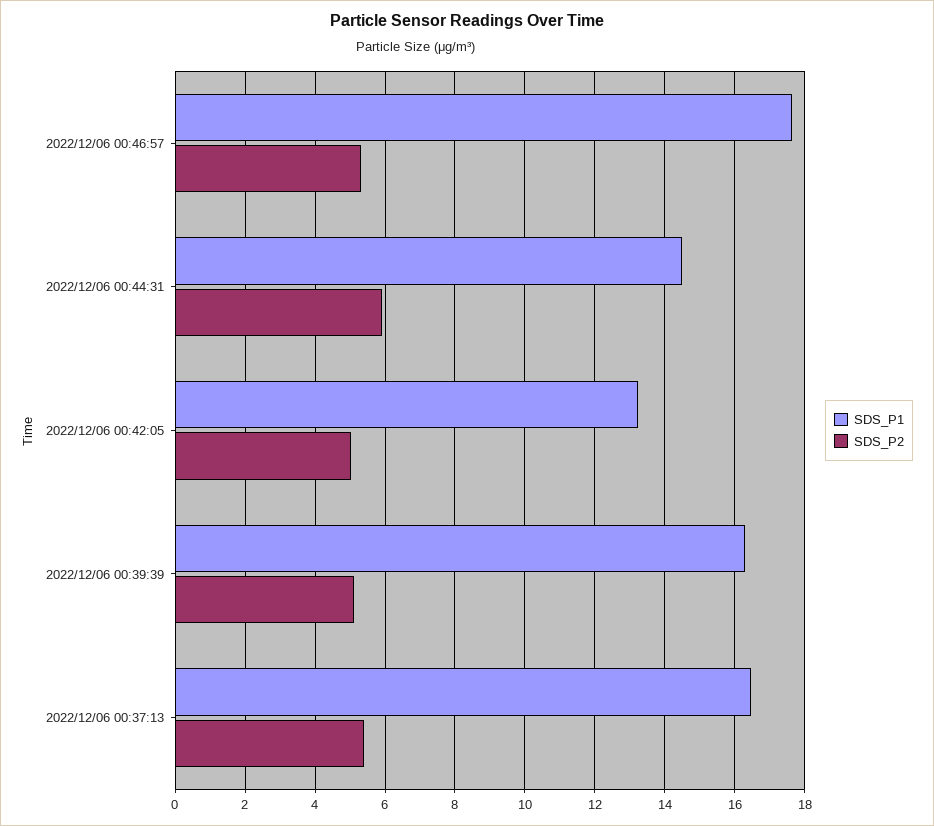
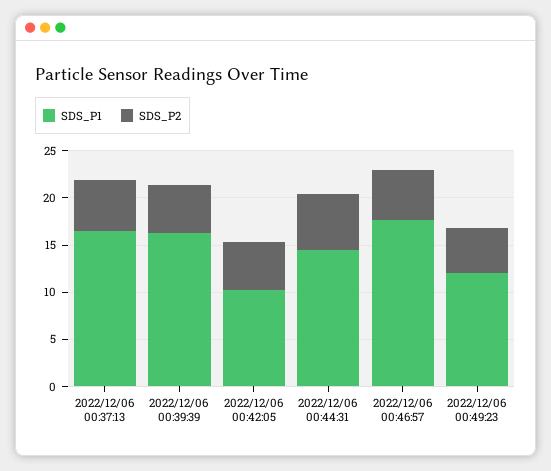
SDS_P1, 2022/12/06 00:42:05: 13.2 -> 10
SDS_P1, 2022/12/06 00:49:23: none -> 12
SDS_P2, 2022/12/06 00:49:23: none -> 5

